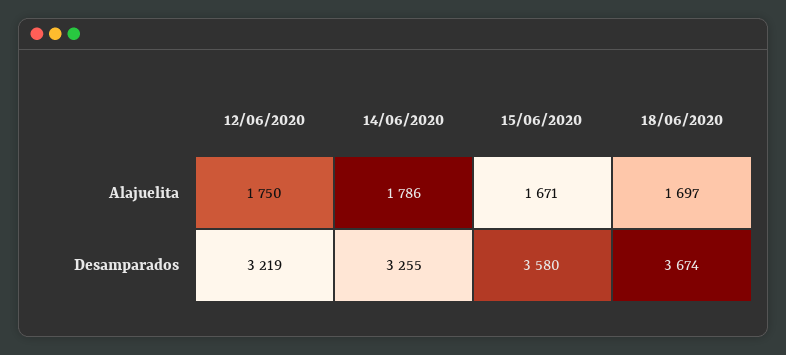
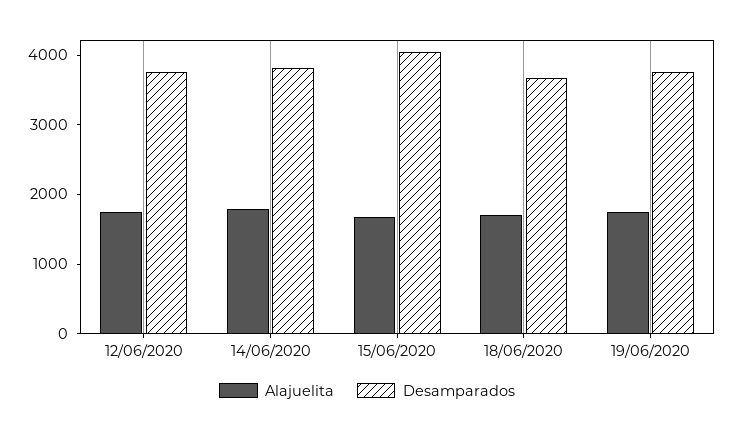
Desamparados, 12/06/2020: 3219 -> 3800
Desamparados, 14/06/2020: 3255 -> 3800
Desamparados, 15/06/2020: 3580 -> 4000
Alajuelita, 19/06/2020: none -> 1800
Desamparados, 19/06/2020: none -> 3800

